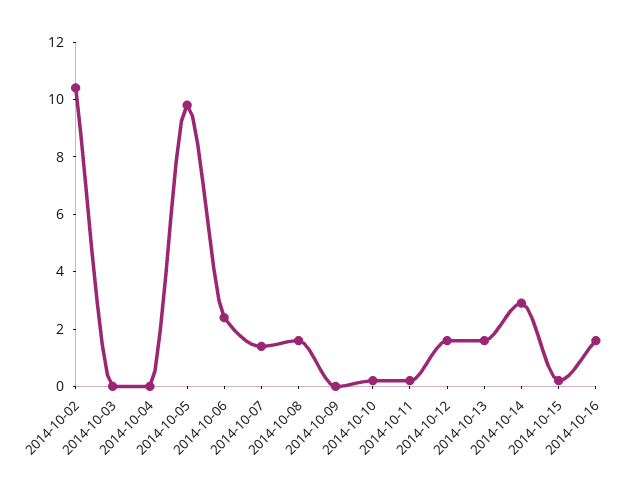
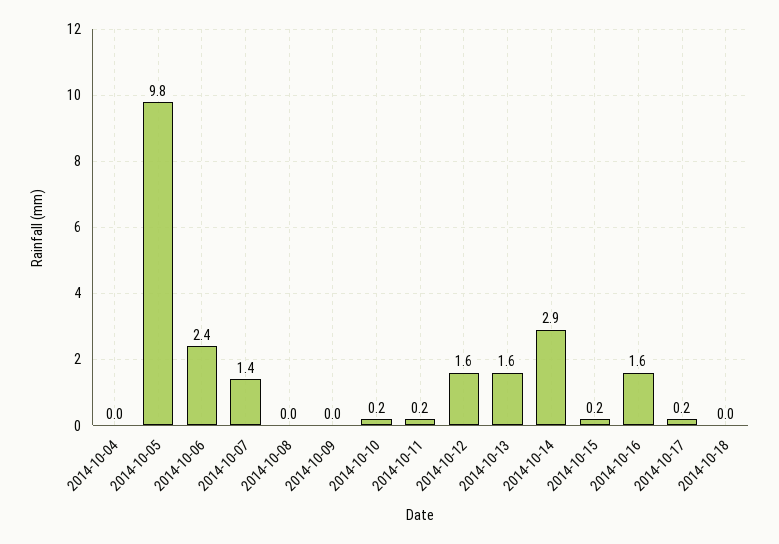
2014-10-02: 10.5 -> none
2014-10-03: 0 -> none
2014-10-08: 1.5 -> 0
2014-10-17: none -> 0.2
2014-10-18: none -> 0

